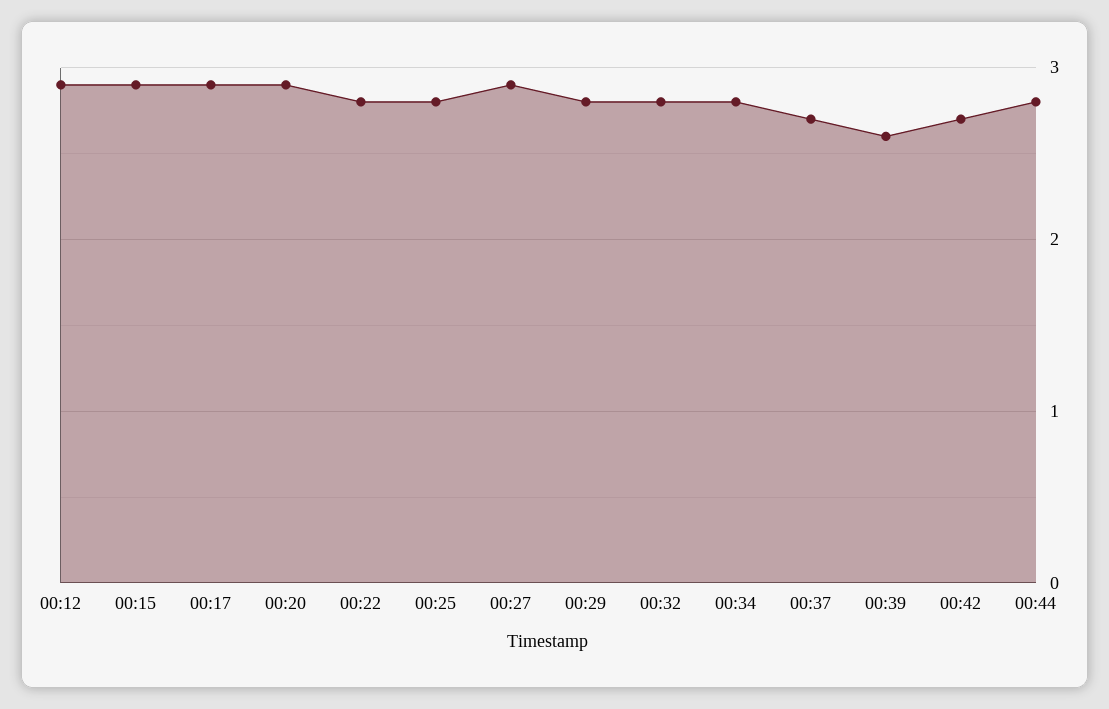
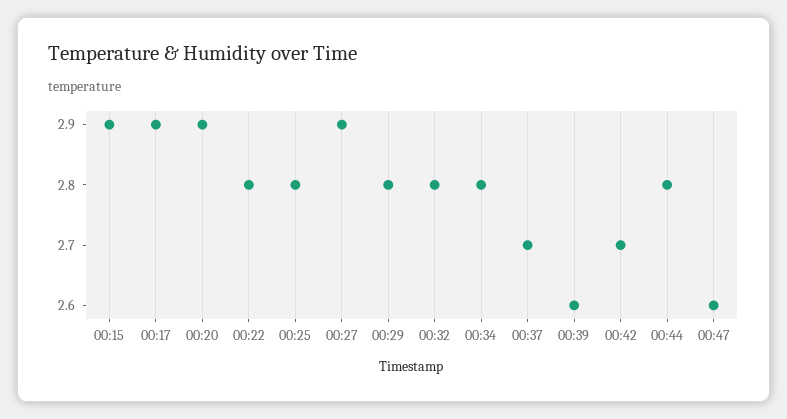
00:12: 2.9 -> none
00:47: none -> 2.6

